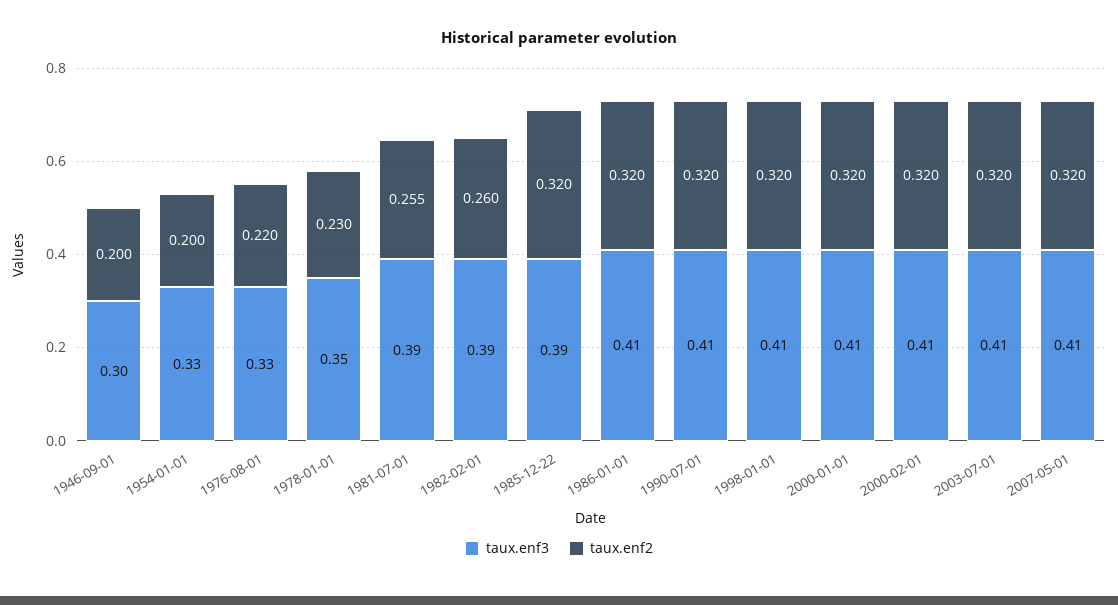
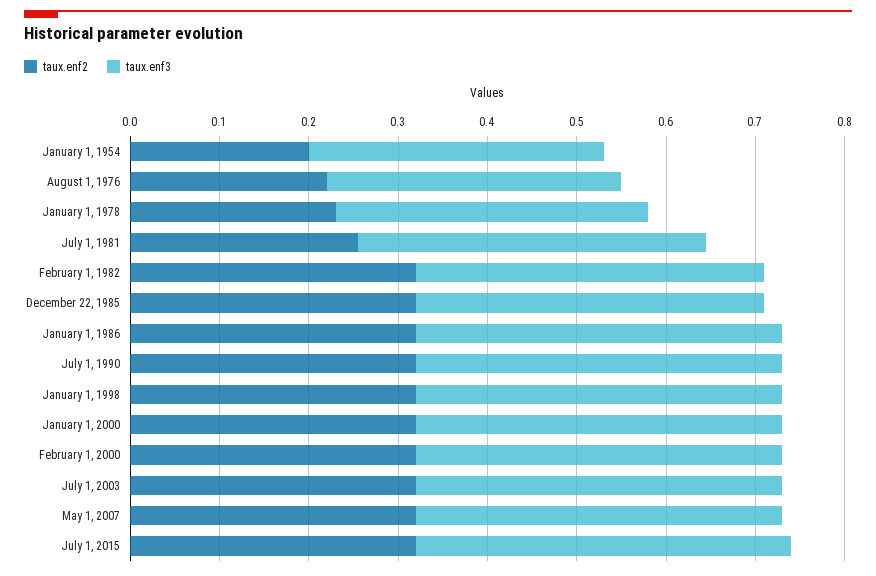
taux.enf3, 1946-09-01: 0.3 -> none
taux.enf2, 1946-09-01: 0.2 -> none
taux.enf2, 1982-02-01: 0.26 -> 0.32
taux.enf2, July 1, 2015: none -> 0.32
taux.enf3, July 1, 2015: none -> 0.42

